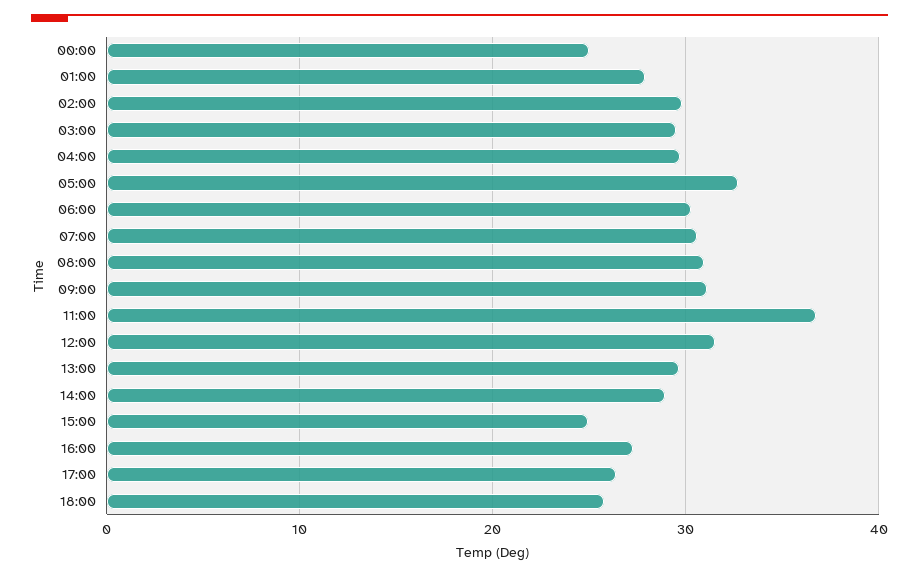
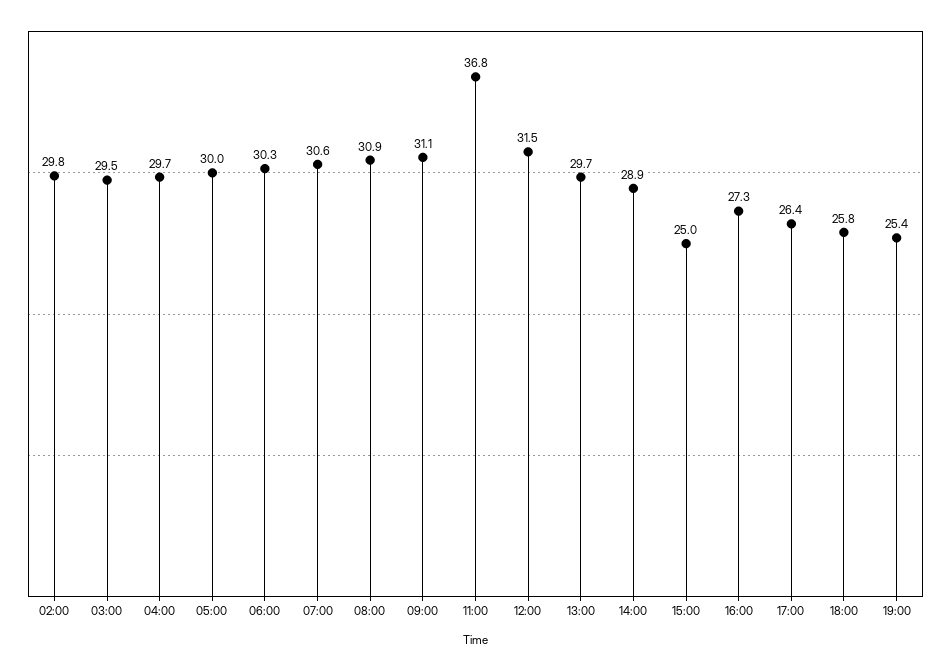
00:00: 25 -> none
01:00: 28 -> none
05:00: 33 -> 30
19:00: none -> 25.4

